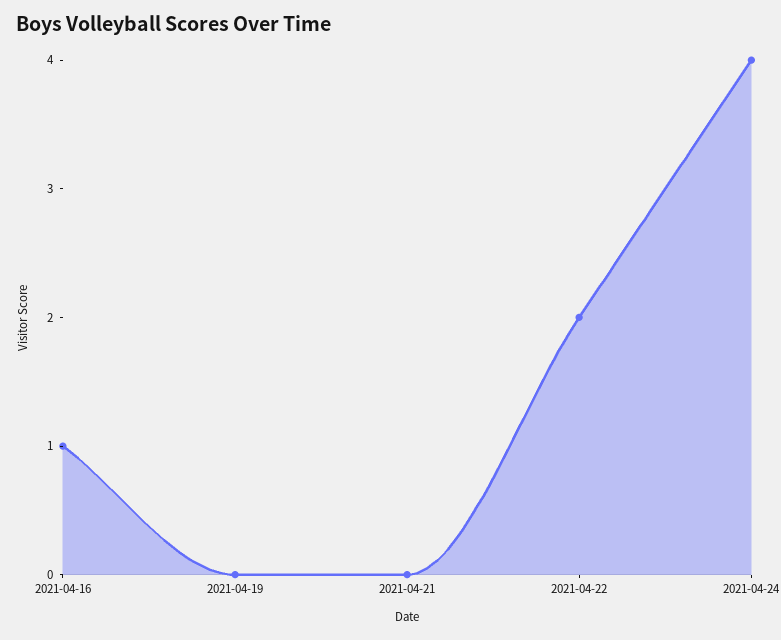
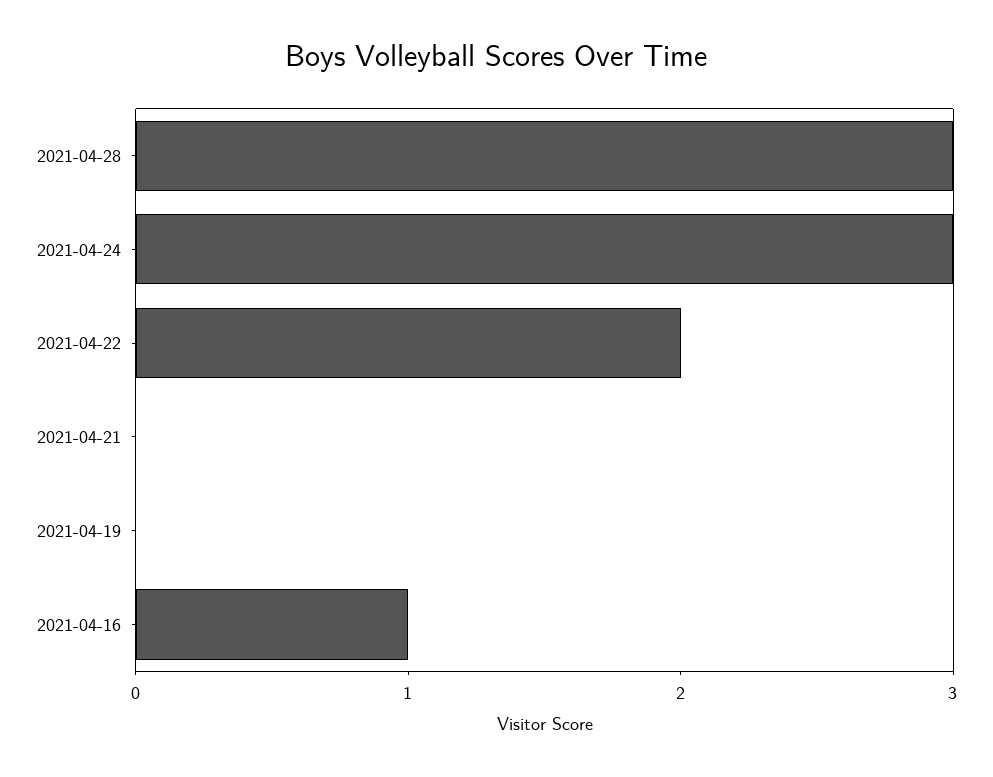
2021-04-24: 4 -> 3
2021-04-28: none -> 3

